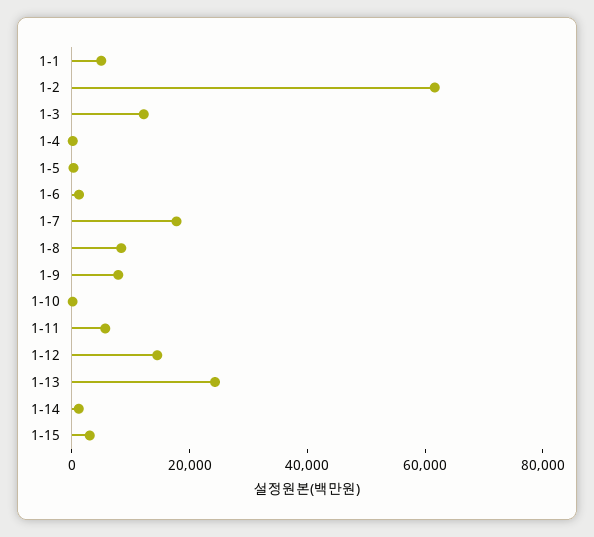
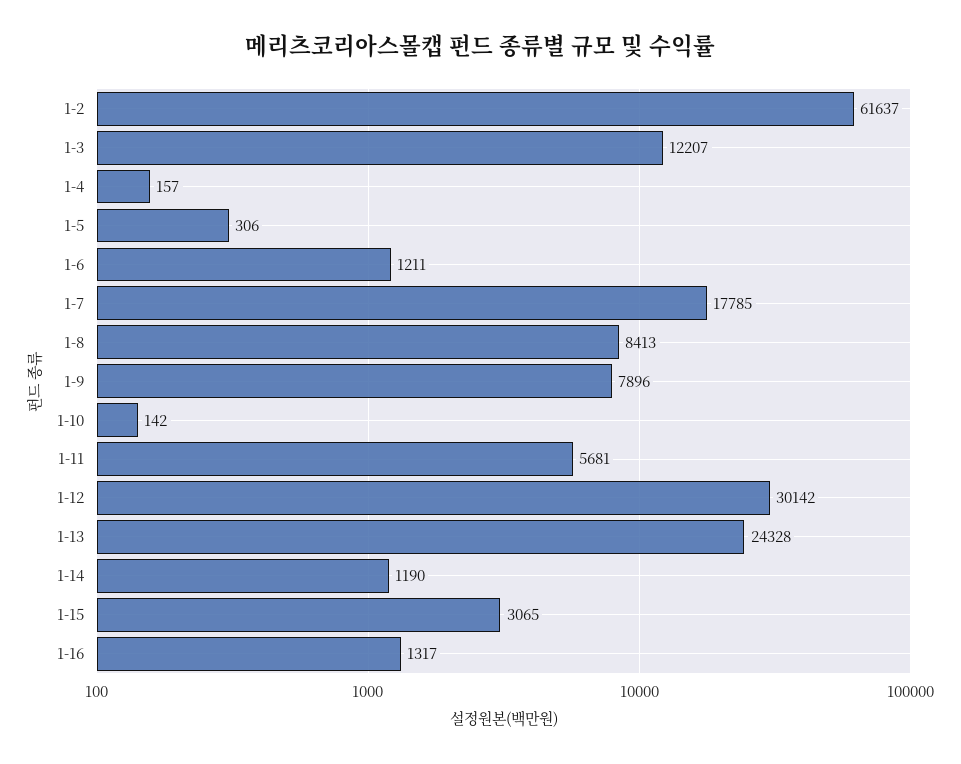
1-1: 5000 -> none
1-12: 15000 -> 30142
1-16: none -> 1317

